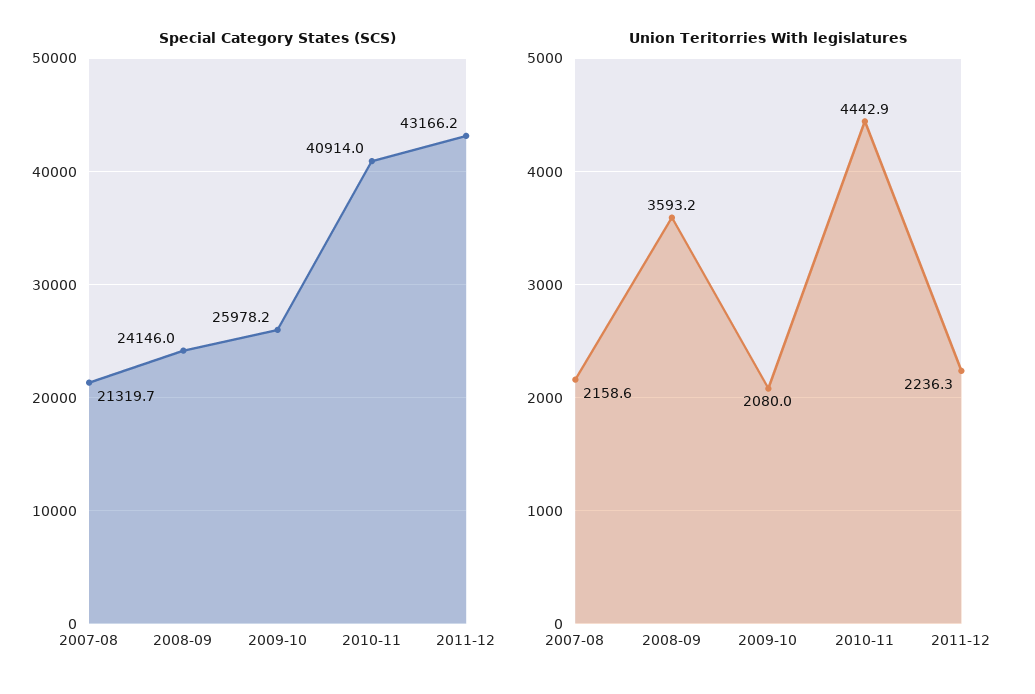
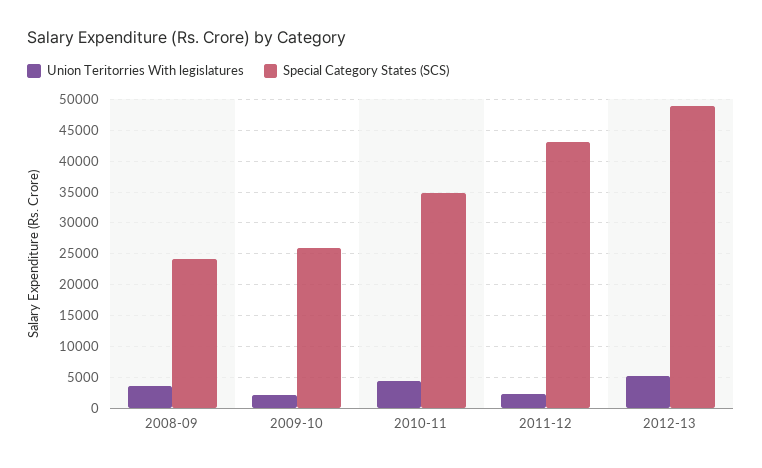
Special Category States (SCS), 2007-08: 21319.7 -> none
Special Category States (SCS), 2010-11: 40914 -> 35000
Union Teritorries With legislatures, 2007-08: 2158.6 -> none
Union Teritorries With legislatures, 2012-13: none -> 5000
Special Category States (SCS), 2012-13: none -> 49000

